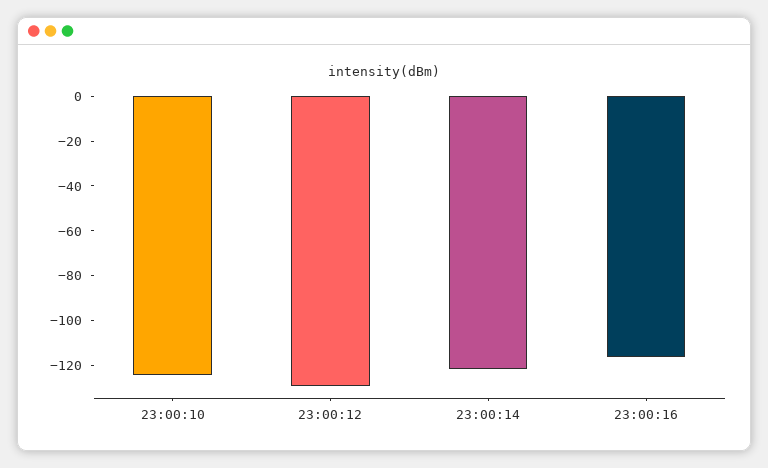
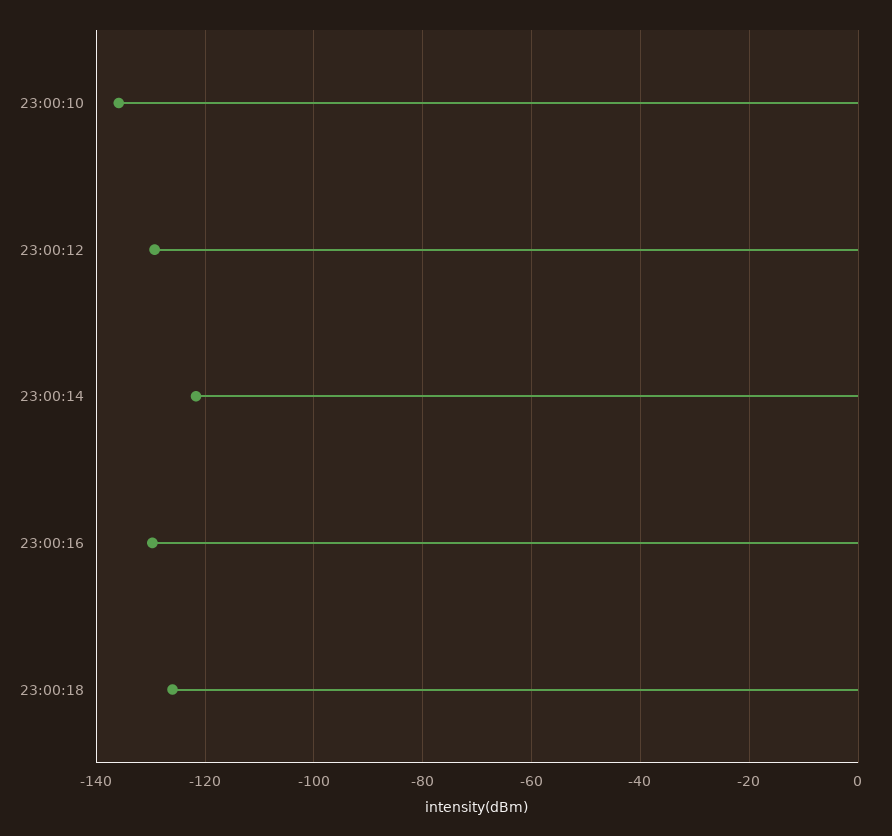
23:00:10: -125 -> -136
23:00:16: -115 -> -130
23:00:18: none -> -126

